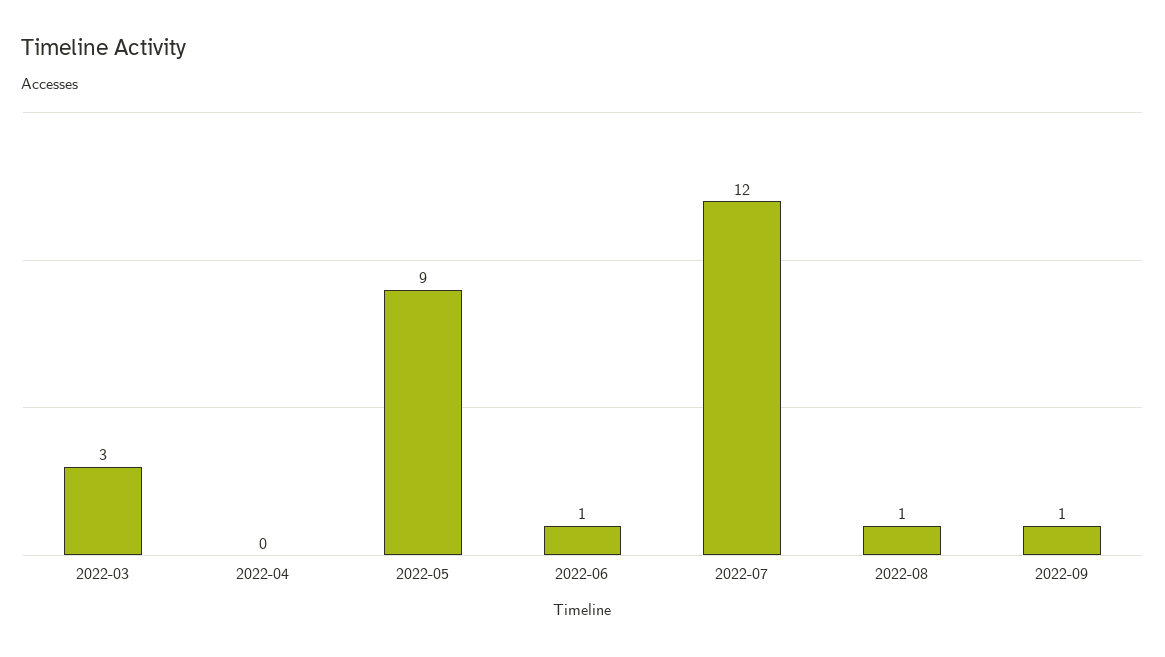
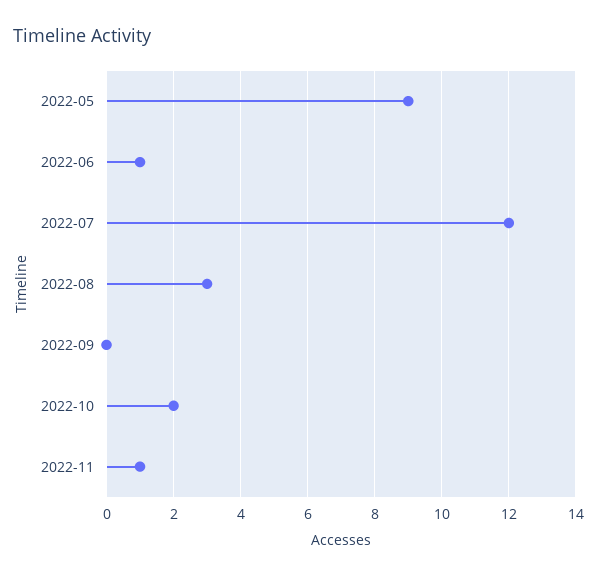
2022-03: 3 -> none
2022-04: 0 -> none
2022-08: 1 -> 3
2022-09: 1 -> 0
2022-10: none -> 2
2022-11: none -> 1

